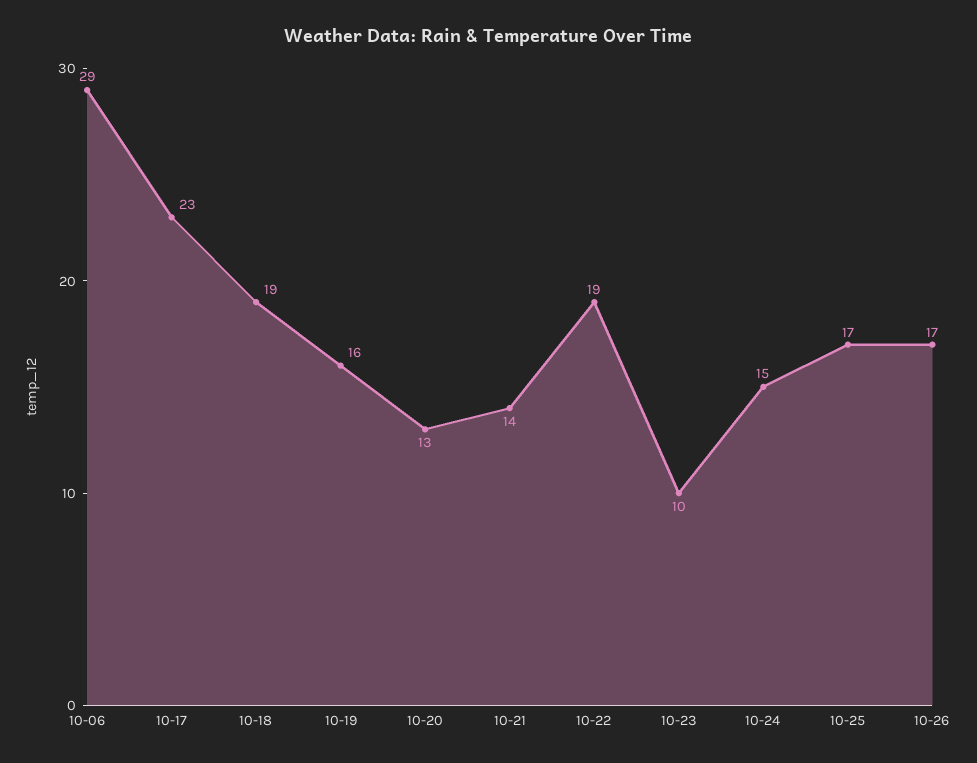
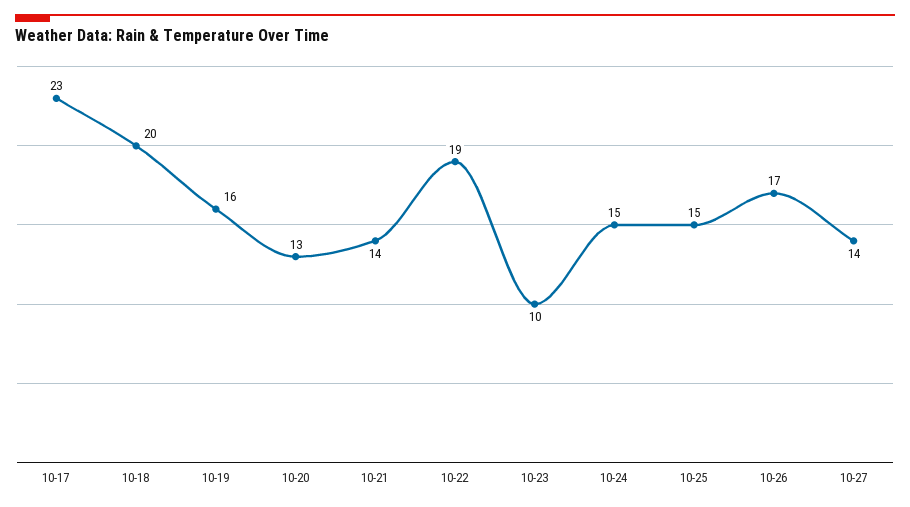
10-06: 29 -> none
10-18: 19 -> 20
10-25: 17 -> 15
10-27: none -> 14

